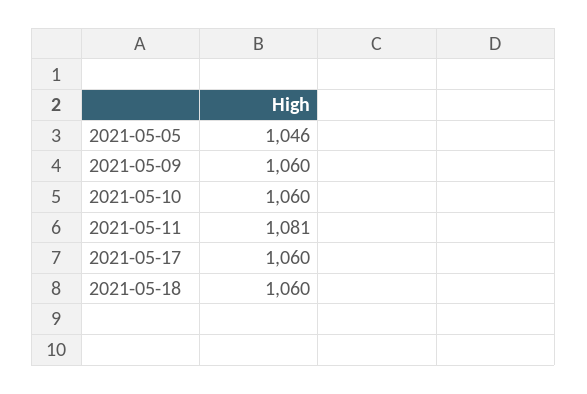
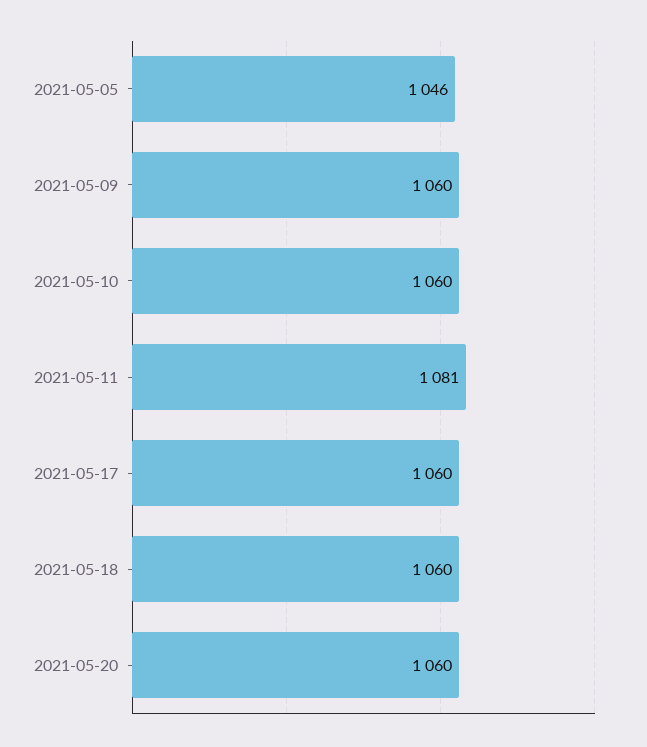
2021-05-20: none -> 1060

